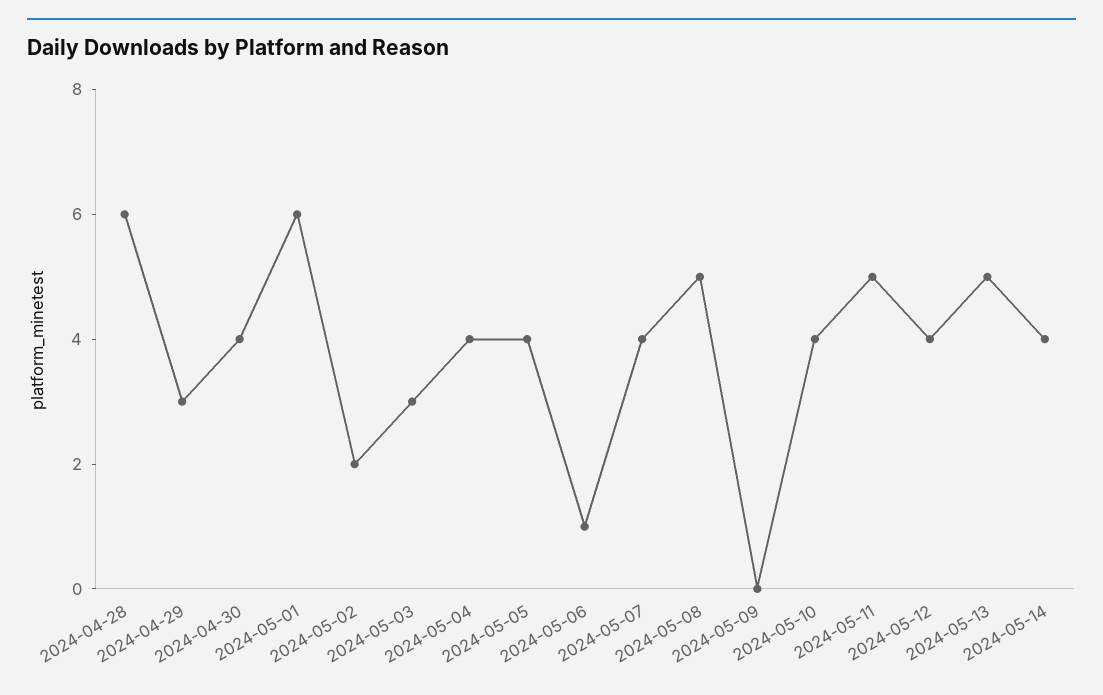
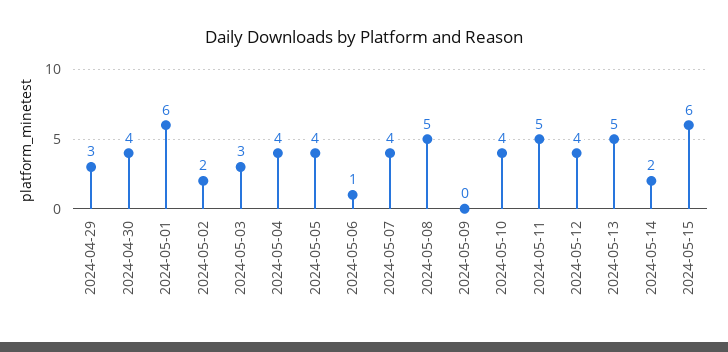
2024-04-28: 6 -> none
2024-05-14: 4 -> 2
2024-05-15: none -> 6

